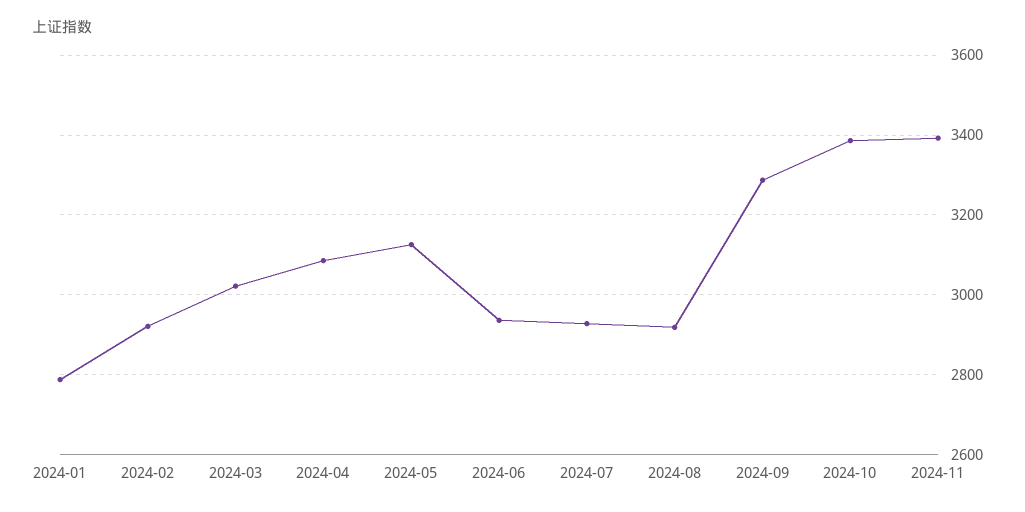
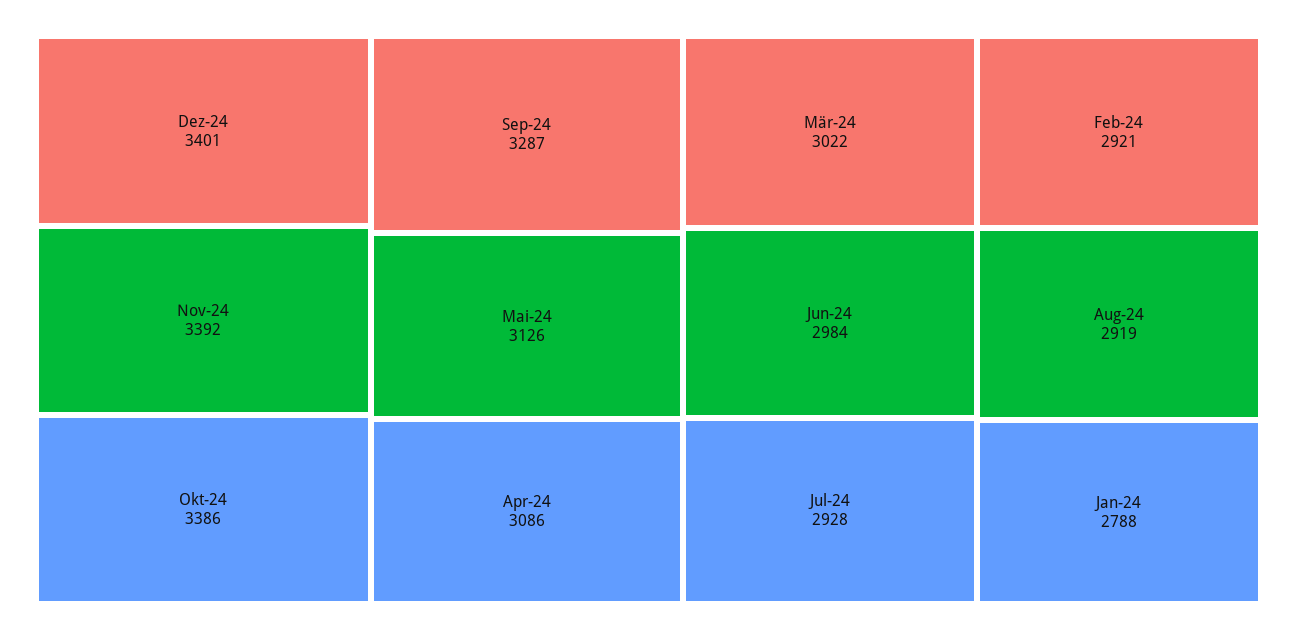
2024-06: 2940 -> 2984
Dez-24: none -> 3401

